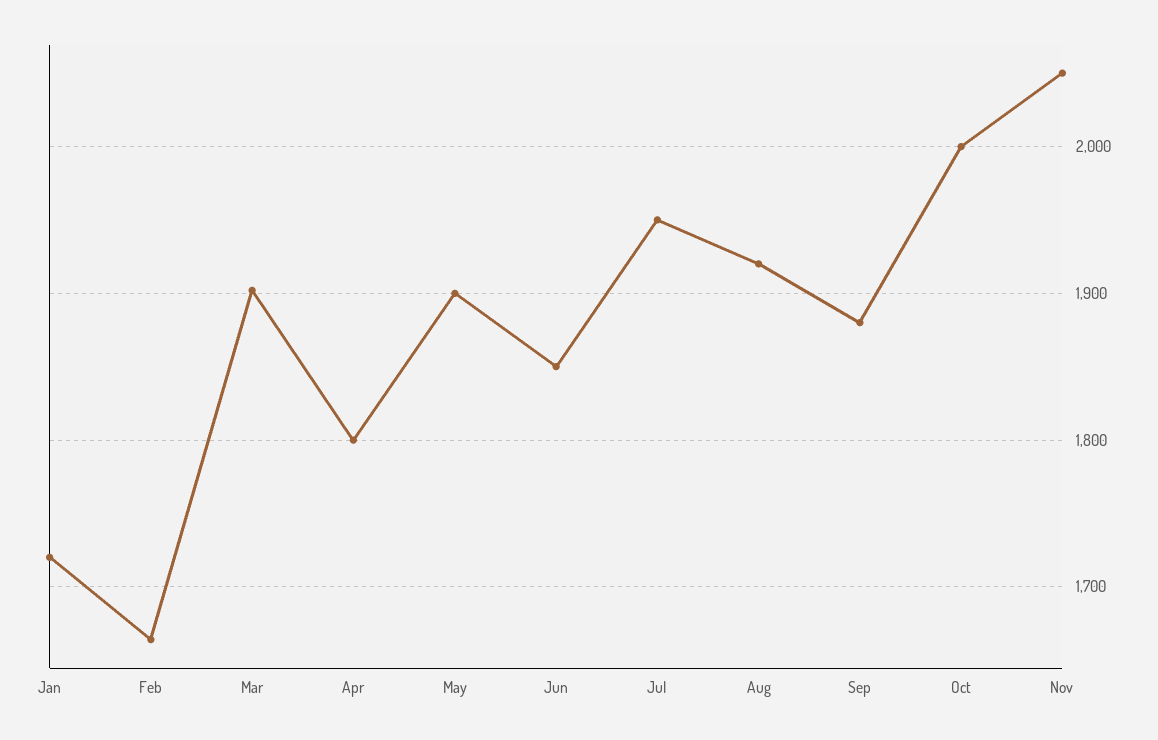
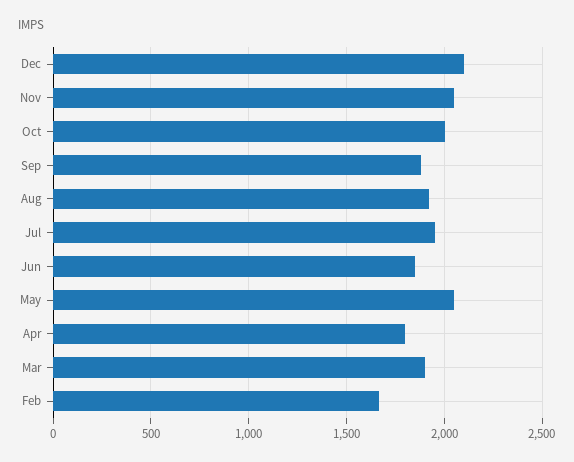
Jan: 1720 -> none
May: 1900 -> 2050
Dec: none -> 2100

